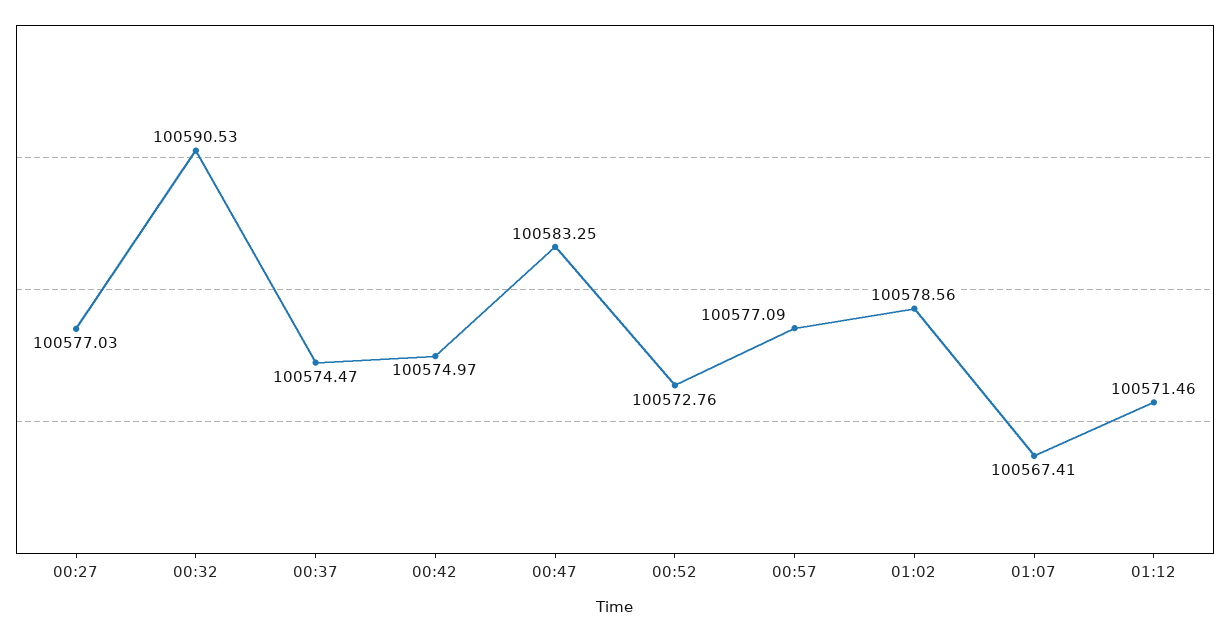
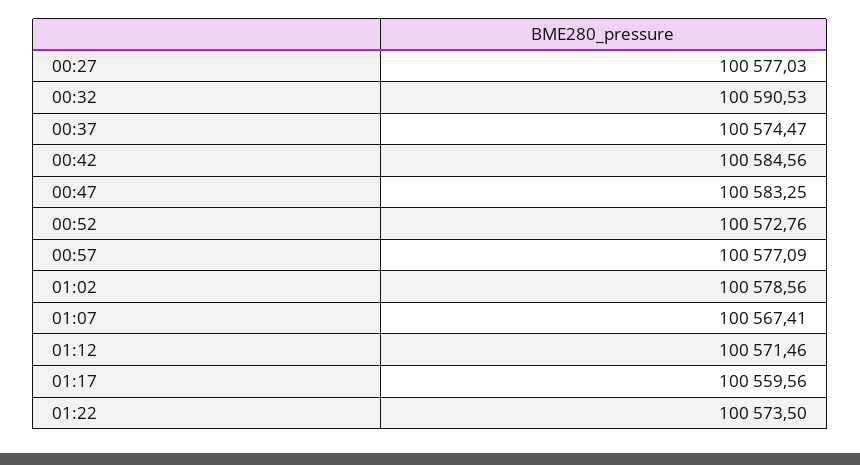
00:42: 100574.97 -> 100584.56
01:17: none -> 100559.56
01:22: none -> 100573.5

